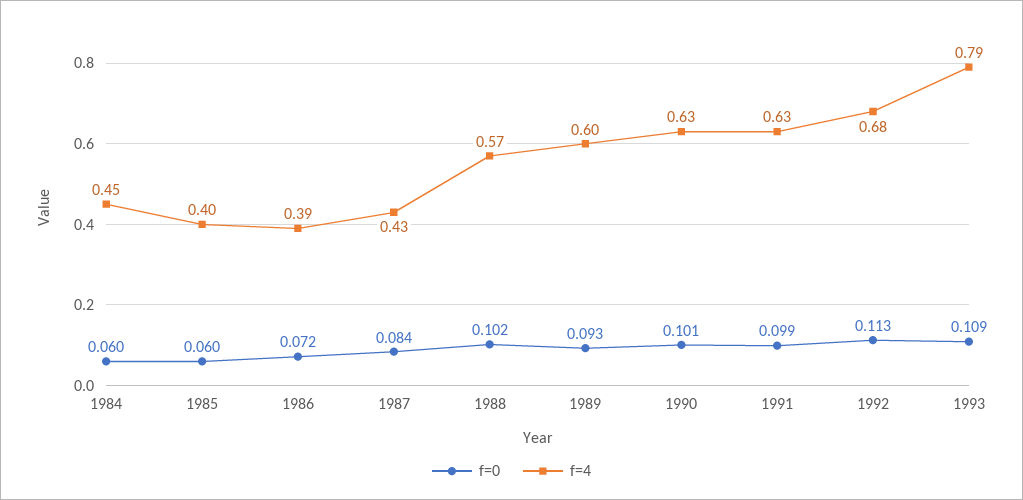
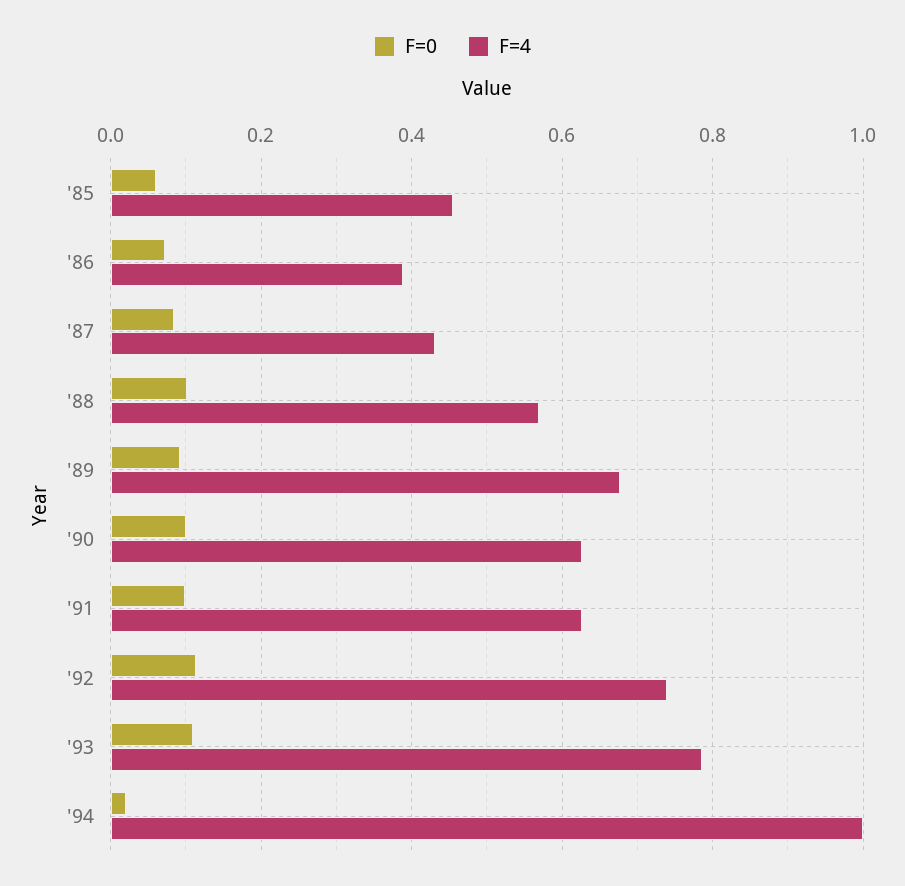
f=0, 1984: 0.06 -> none
f=4, 1984: 0.45 -> none
f=4, 1985: 0.4 -> 0.46
f=4, 1989: 0.6 -> 0.68
f=4, 1992: 0.68 -> 0.74
f=0, '94: none -> 0.02
f=4, '94: none -> 1

